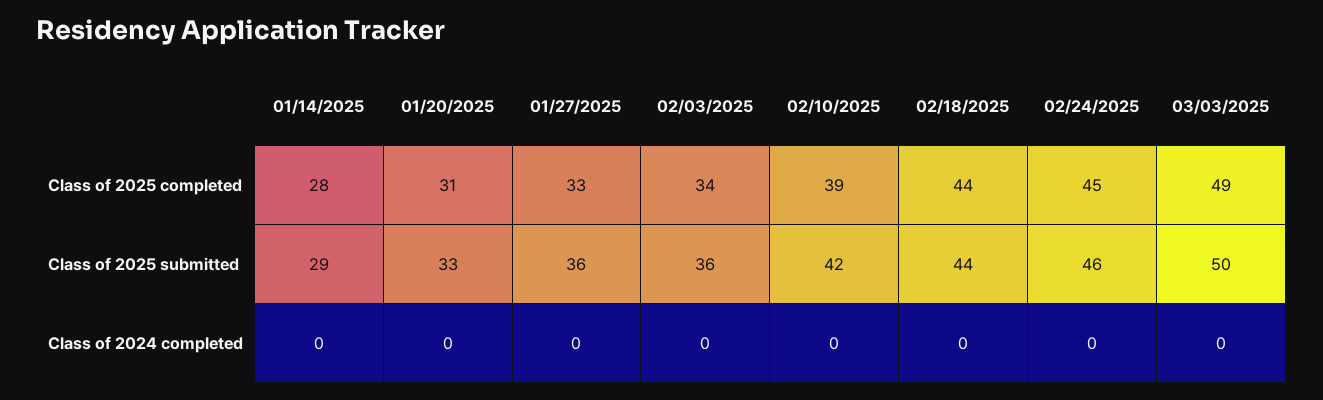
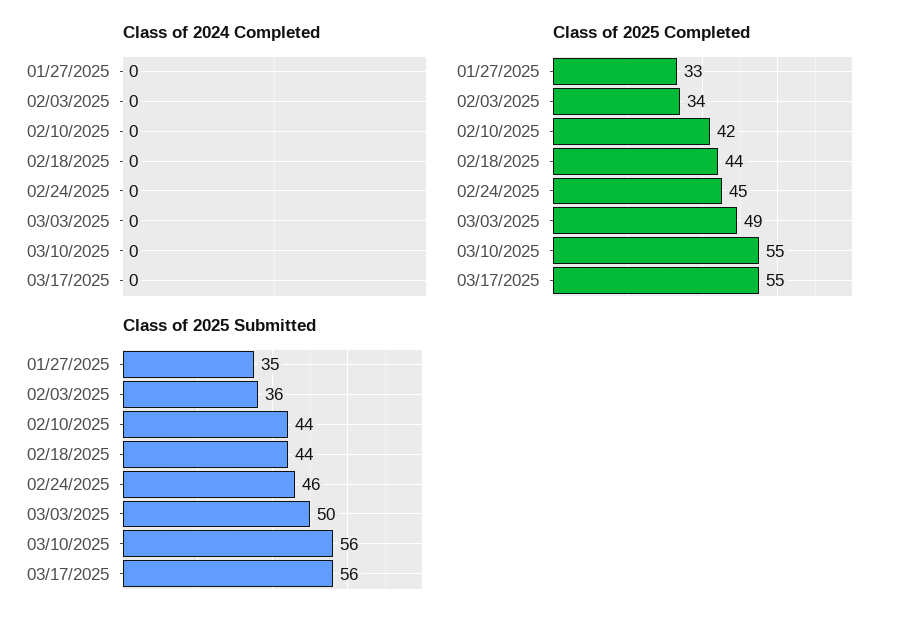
Class of 2025 completed, 01/14/2025: 28 -> none
Class of 2025 completed, 01/20/2025: 31 -> none
Class of 2025 completed, 02/10/2025: 39 -> 42
Class of 2025 submitted, 01/14/2025: 29 -> none
Class of 2025 submitted, 01/20/2025: 33 -> none
Class of 2025 submitted, 01/27/2025: 36 -> 35
Class of 2025 submitted, 02/10/2025: 42 -> 44
Class of 2024 completed, 01/14/2025: 0 -> none
Class of 2024 completed, 01/20/2025: 0 -> none
Class of 2024 completed, 03/10/2025: none -> 0
Class of 2024 completed, 03/17/2025: none -> 0
Class of 2025 completed, 03/10/2025: none -> 55
Class of 2025 completed, 03/17/2025: none -> 55
Class of 2025 submitted, 03/10/2025: none -> 56
Class of 2025 submitted, 03/17/2025: none -> 56

